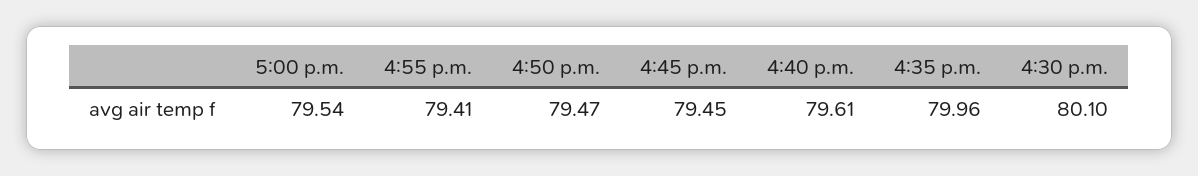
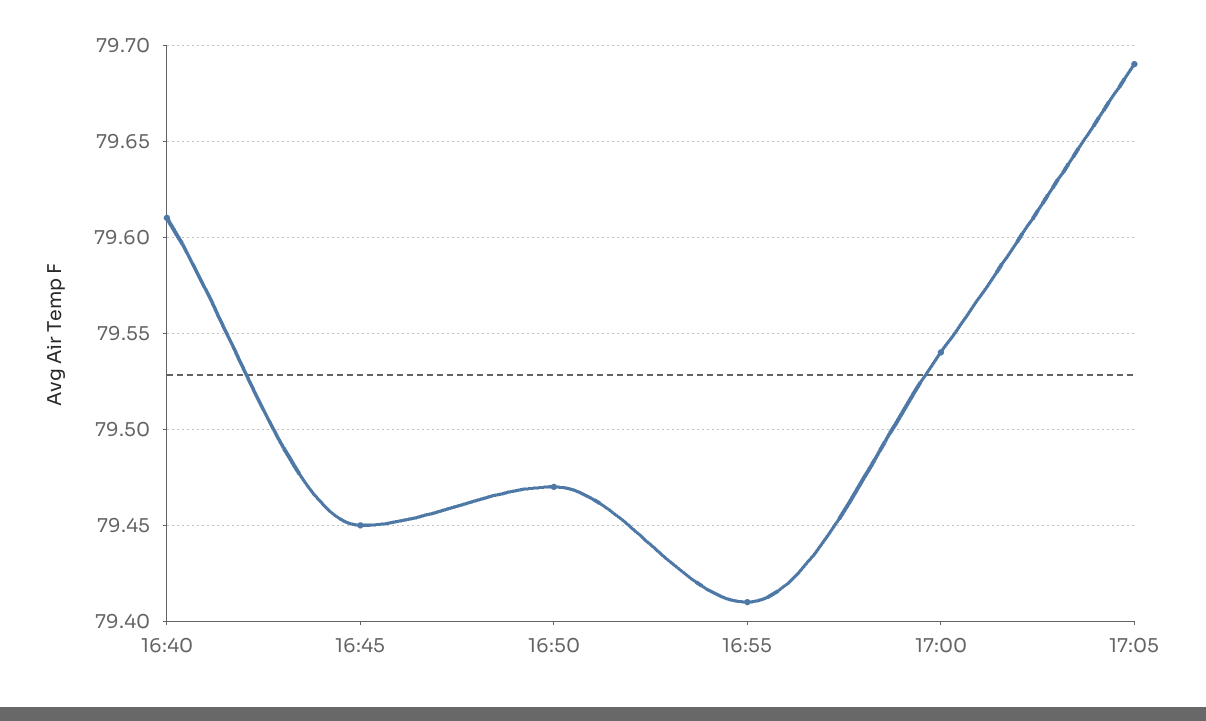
4:35 p.m.: 79.96 -> none
4:30 p.m.: 80.1 -> none
17:05: none -> 79.69

